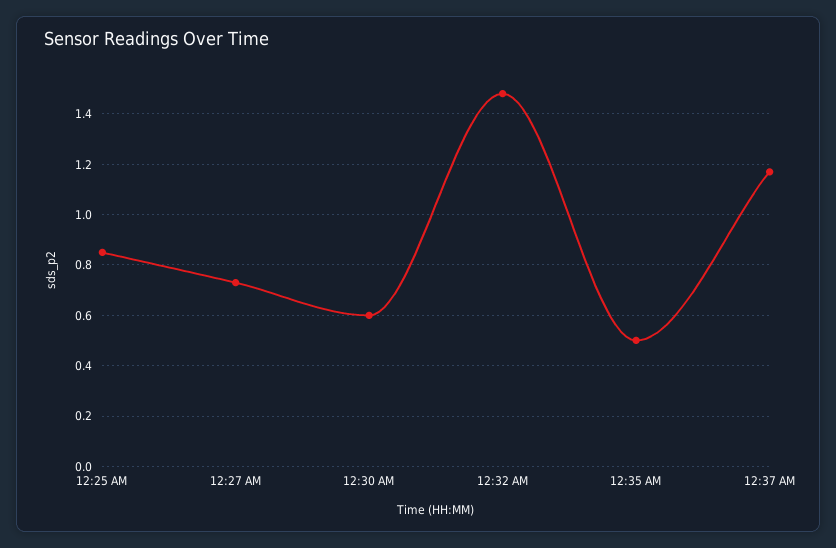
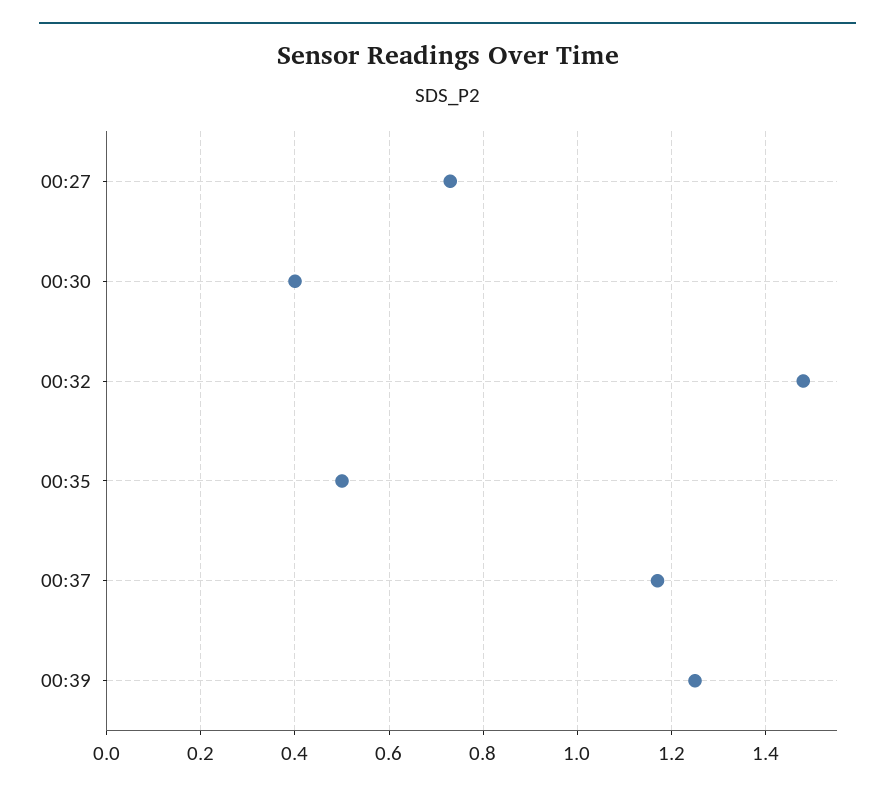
12:25 AM: 0.85 -> none
12:30 AM: 0.6 -> 0.4
00:39: none -> 1.25

